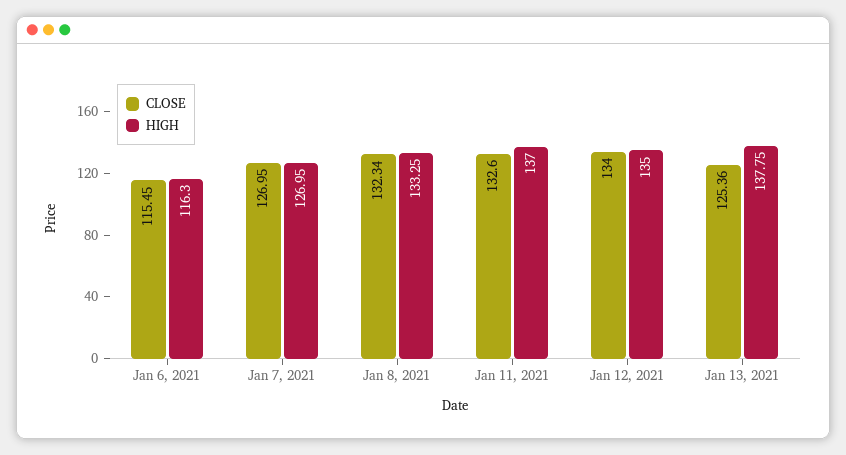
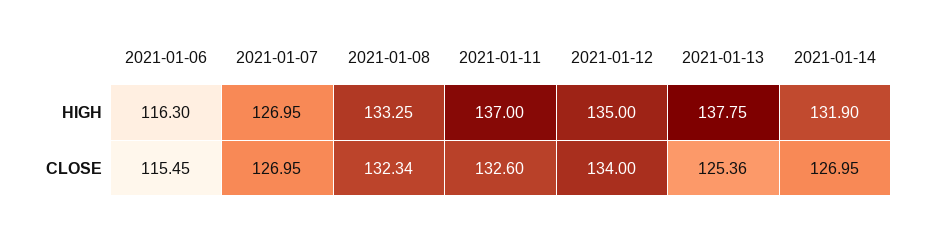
HIGH, 2021-01-14: none -> 131.9
CLOSE, 2021-01-14: none -> 126.95

